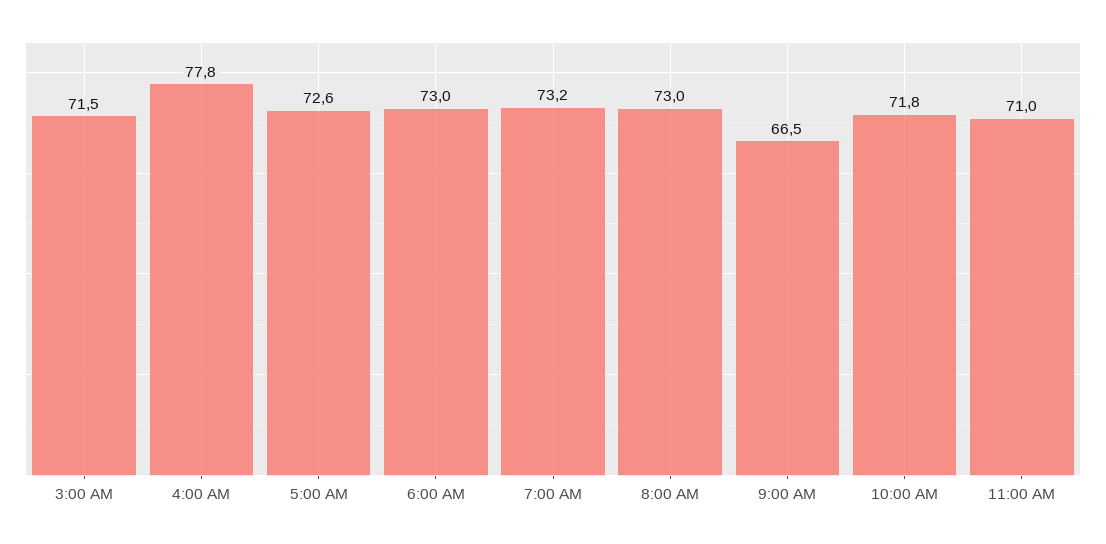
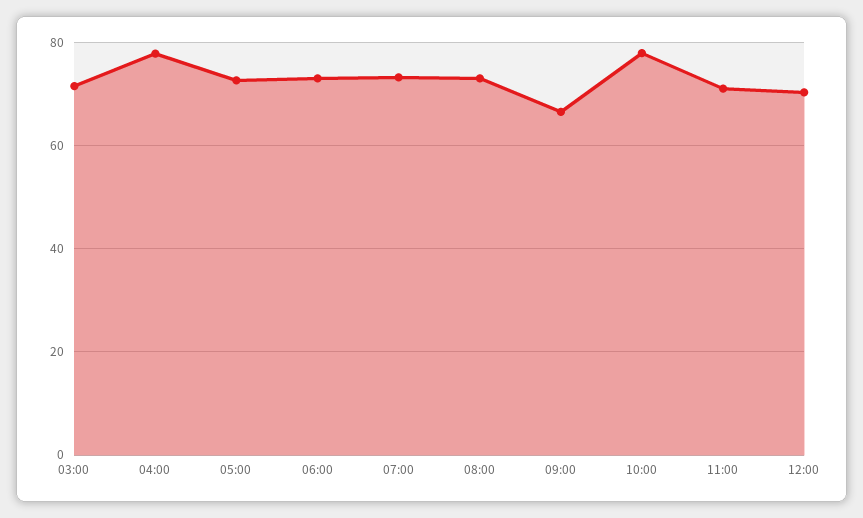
10:00 AM: 71.8 -> 78
12:00: none -> 70

